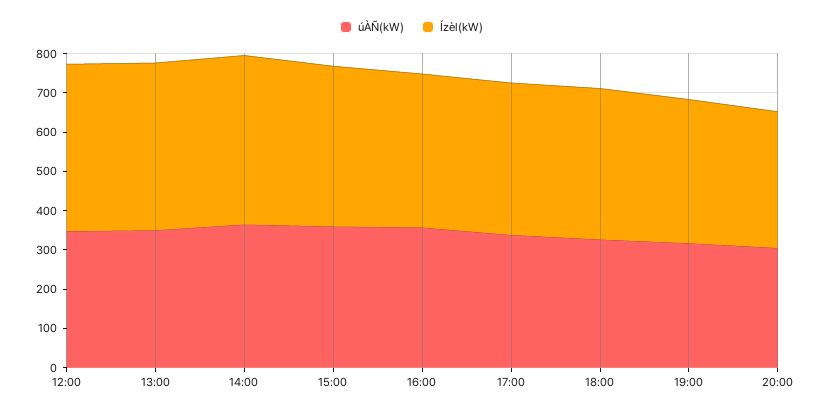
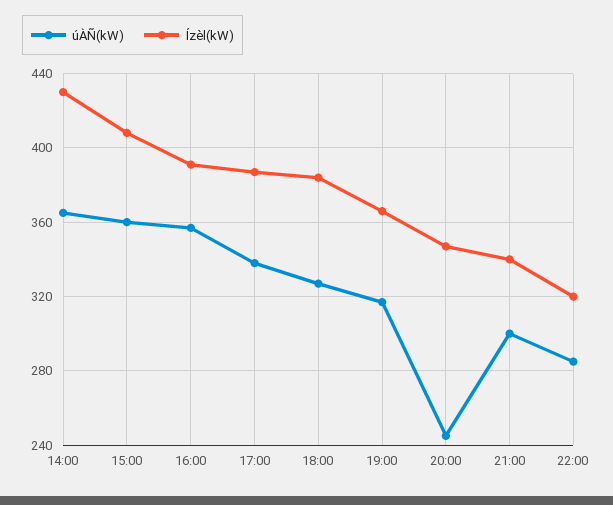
úÀÑ(kW), 12:00: 350 -> none
Ízèl(kW), 12:00: 425 -> none
úÀÑ(kW), 13:00: 350 -> none
Ízèl(kW), 13:00: 425 -> none
úÀÑ(kW), 20:00: 300 -> 245
úÀÑ(kW), 21:00: none -> 300
Ízèl(kW), 21:00: none -> 340
úÀÑ(kW), 22:00: none -> 285
Ízèl(kW), 22:00: none -> 320

